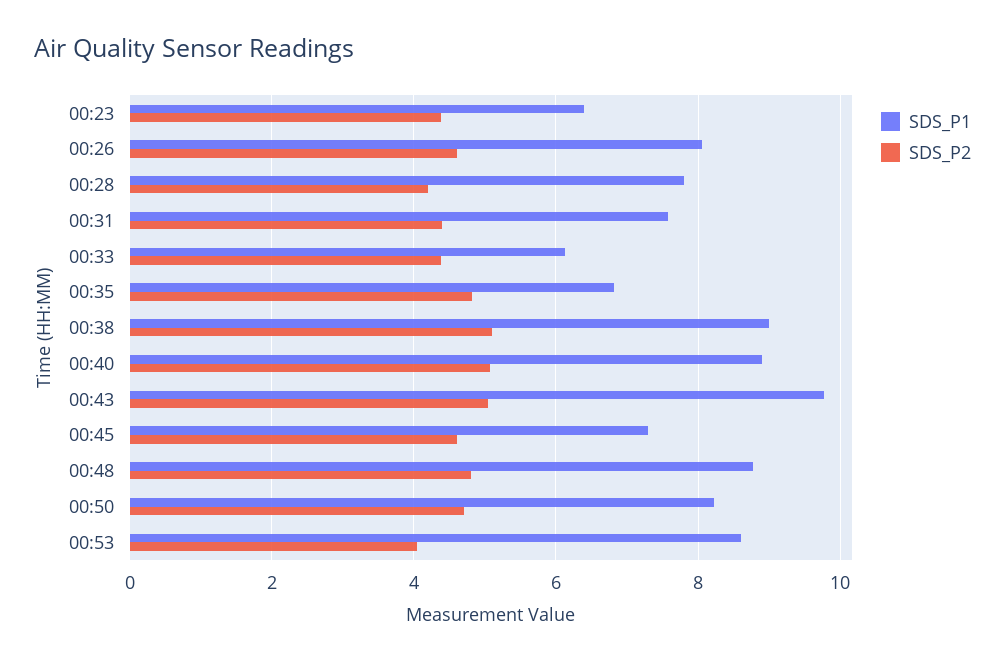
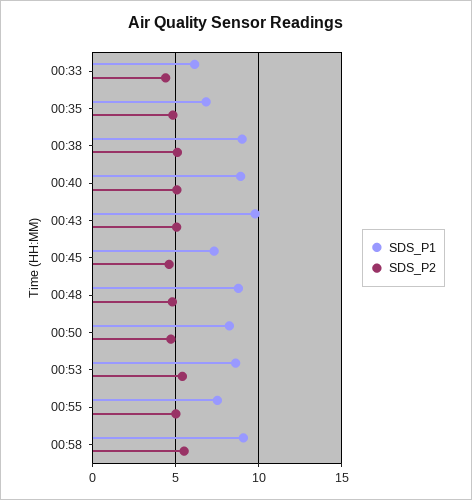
SDS_P1, 00:23: 6.4 -> none
SDS_P2, 00:23: 4.4 -> none
SDS_P1, 00:26: 8 -> none
SDS_P2, 00:26: 4.6 -> none
SDS_P1, 00:28: 7.8 -> none
SDS_P2, 00:28: 4.2 -> none
SDS_P1, 00:31: 7.6 -> none
SDS_P2, 00:31: 4.4 -> none
SDS_P2, 00:53: 4 -> 5.5
SDS_P1, 00:55: none -> 7.5
SDS_P2, 00:55: none -> 5
SDS_P1, 00:58: none -> 9
SDS_P2, 00:58: none -> 5.5

